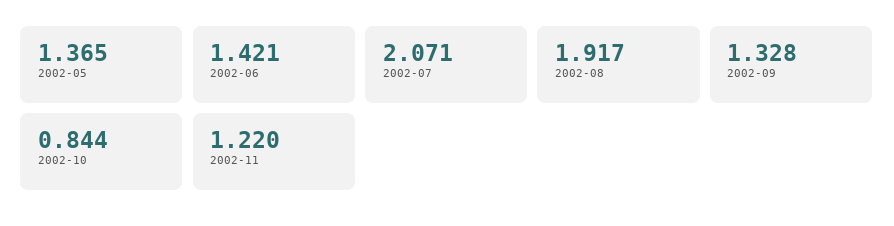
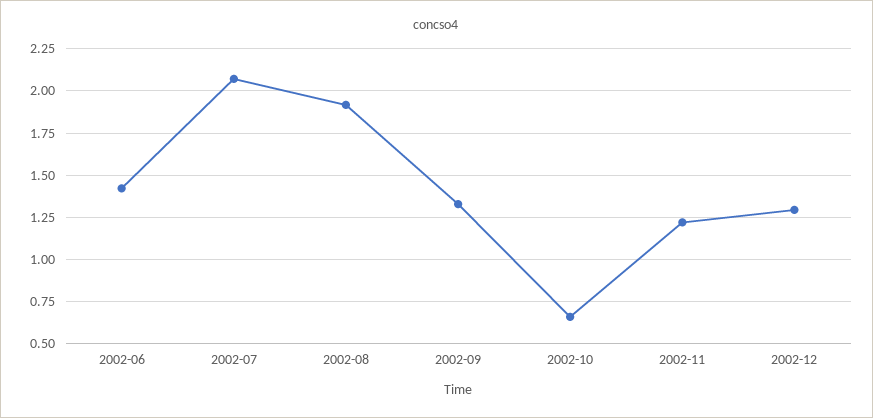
2002-05: 1.365 -> none
2002-10: 0.844 -> 0.65
2002-12: none -> 1.3

